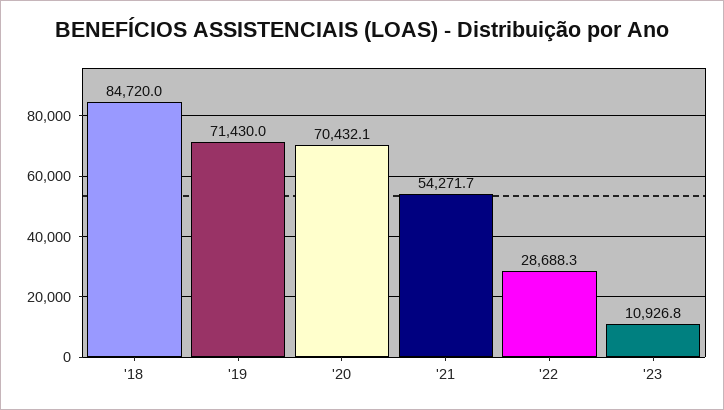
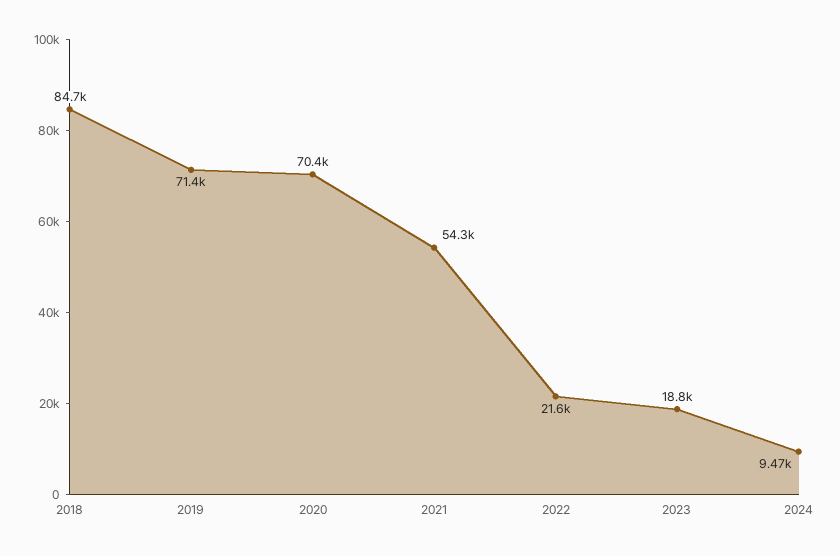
'22: 28688.3 -> 21600
'23: 10926.8 -> 18800
2024: none -> 9470

